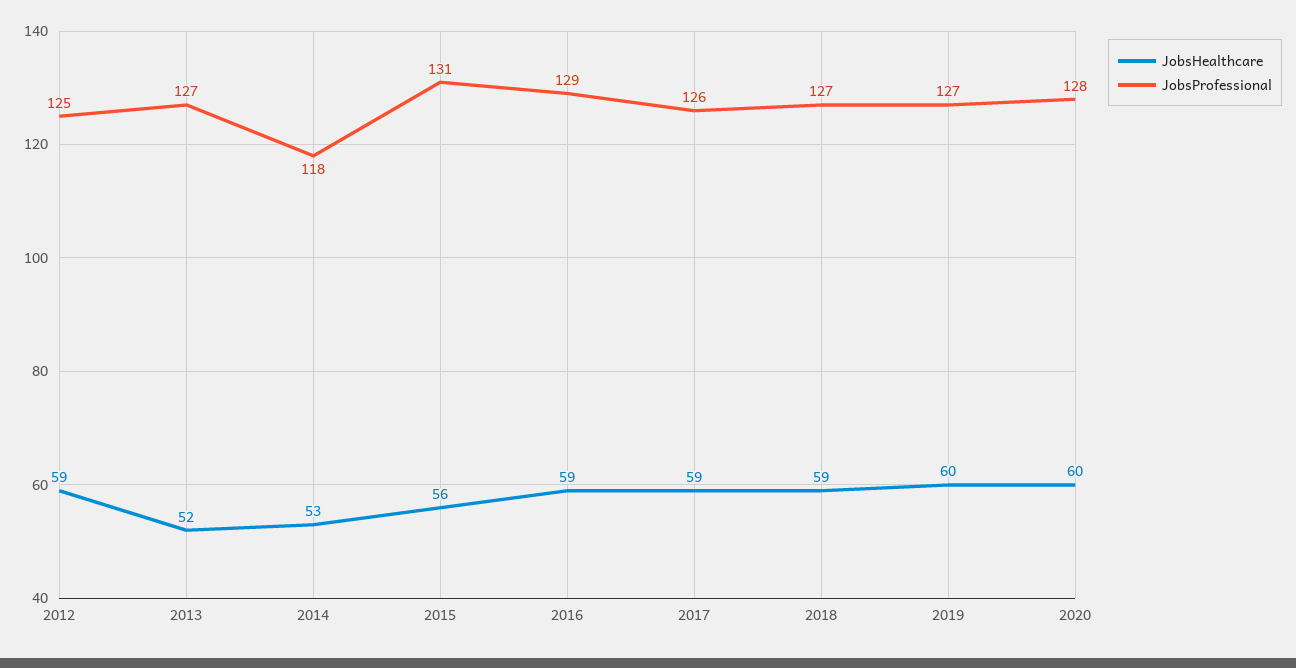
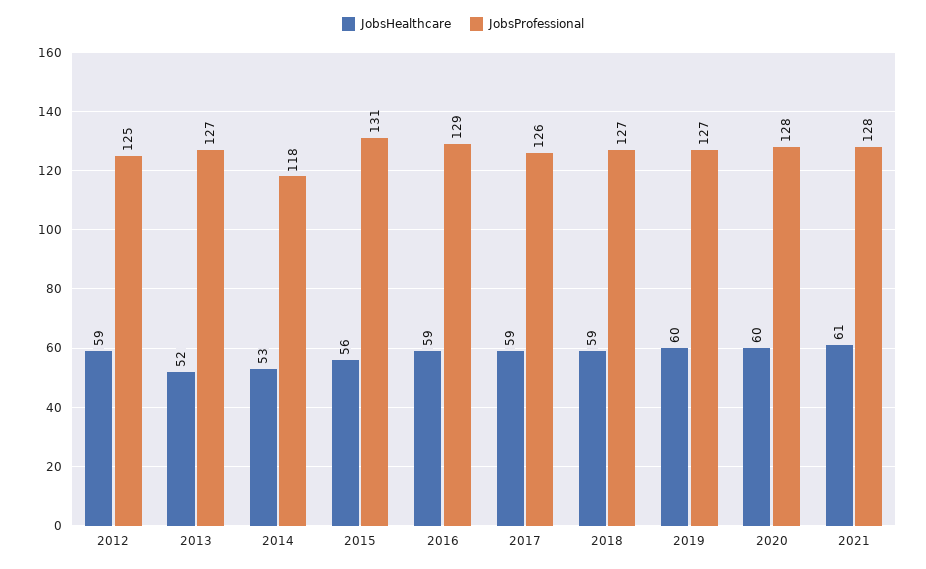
JobsHealthcare, 2021: none -> 61
JobsProfessional, 2021: none -> 128

